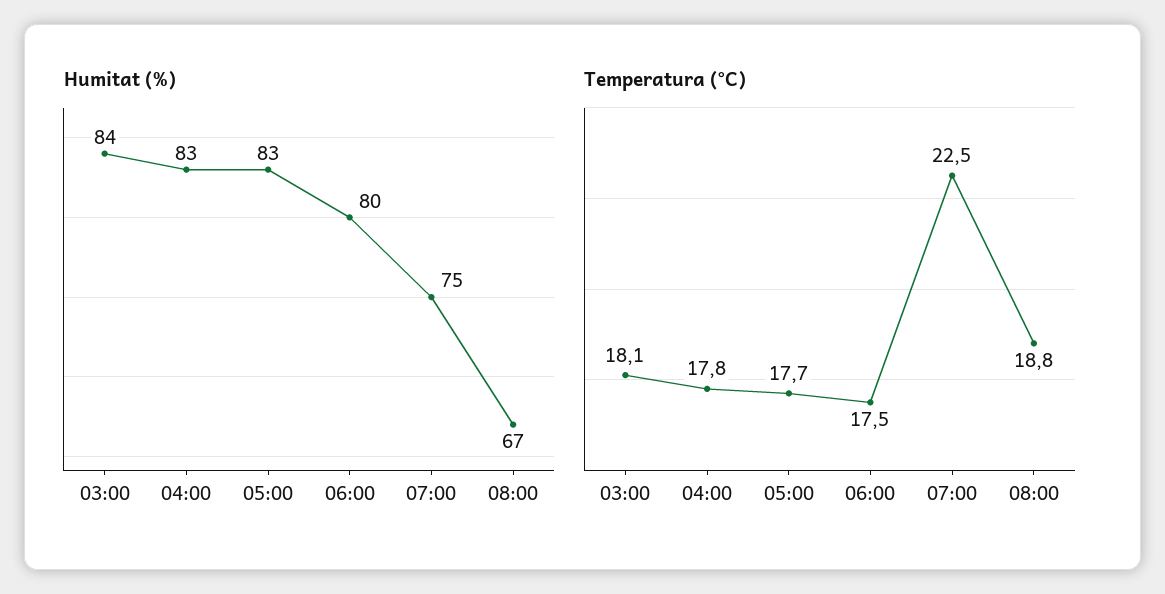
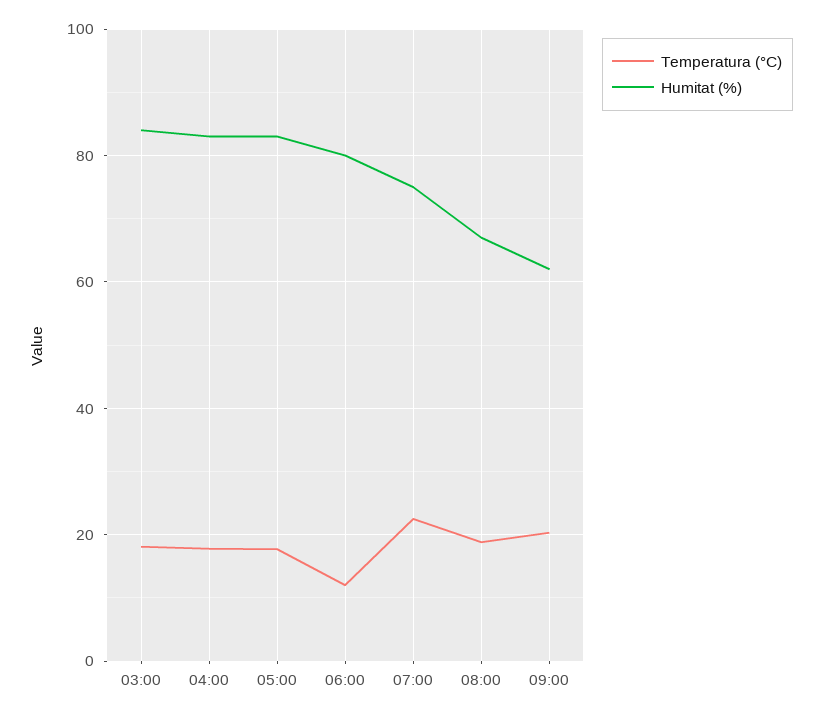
Temperatura (°C), 06:00: 17.5 -> 12
Temperatura (°C), 09:00: none -> 20
Humitat (%), 09:00: none -> 62

